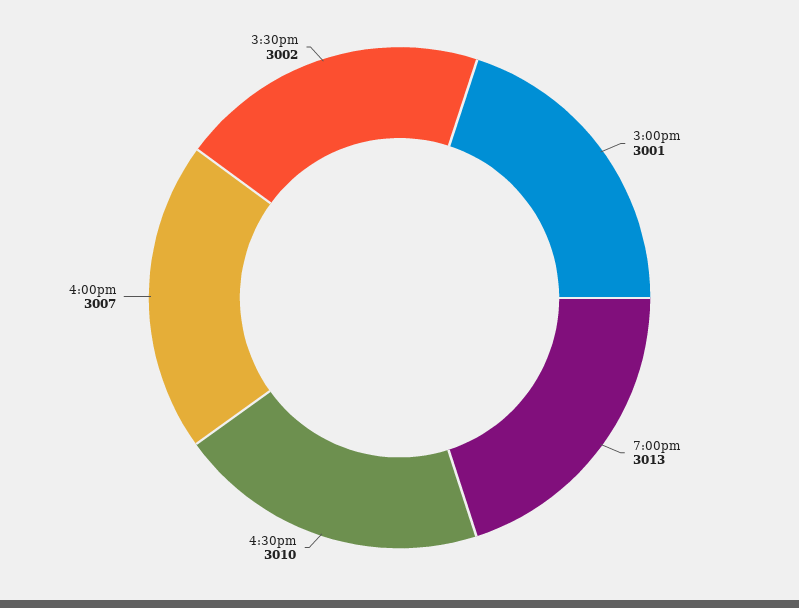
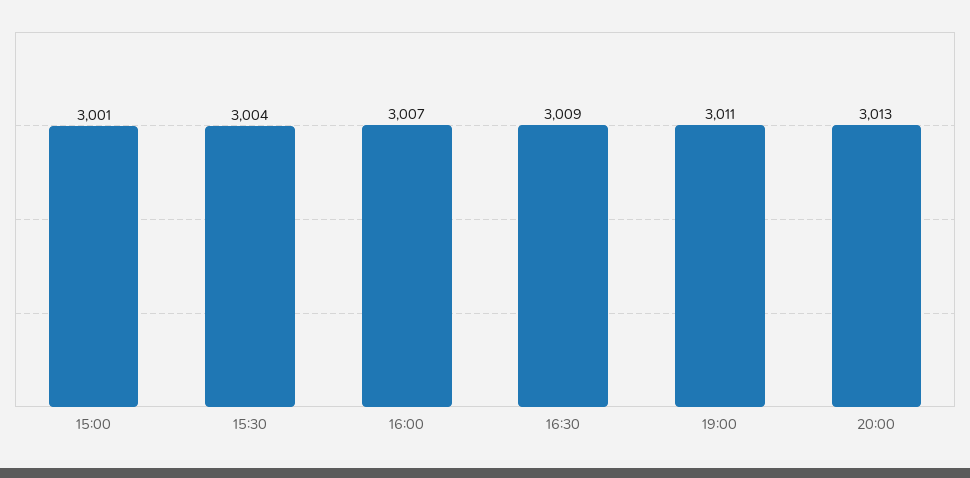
7:00pm: 3013 -> 3011
4:30pm: 3010 -> 3009
3:30pm: 3002 -> 3004
20:00: none -> 3013

